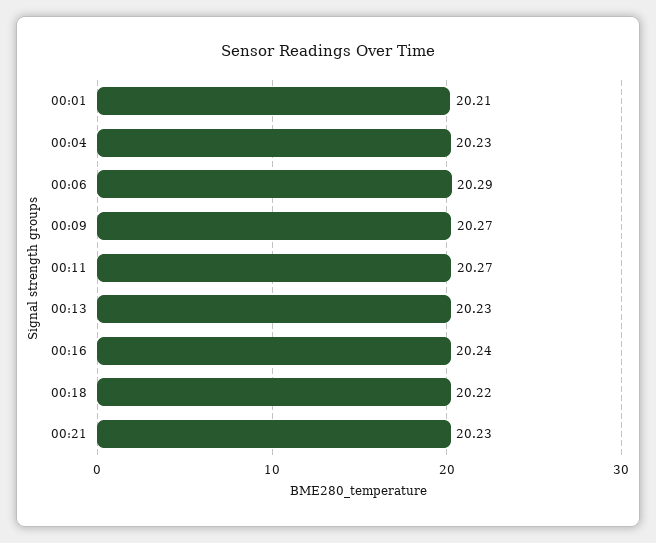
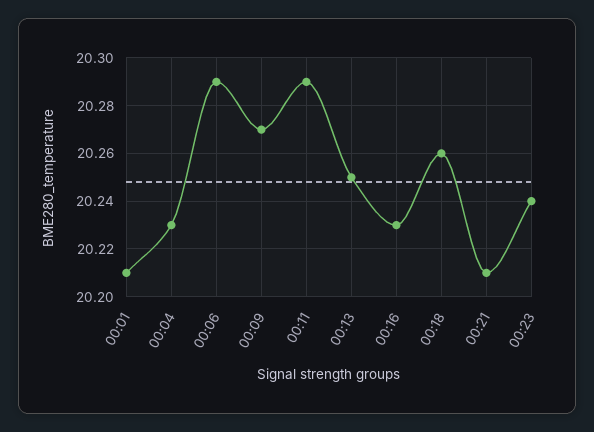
00:11: 20.27 -> 20.29
00:13: 20.23 -> 20.25
00:16: 20.24 -> 20.23
00:18: 20.22 -> 20.26
00:21: 20.23 -> 20.21
00:23: none -> 20.24

